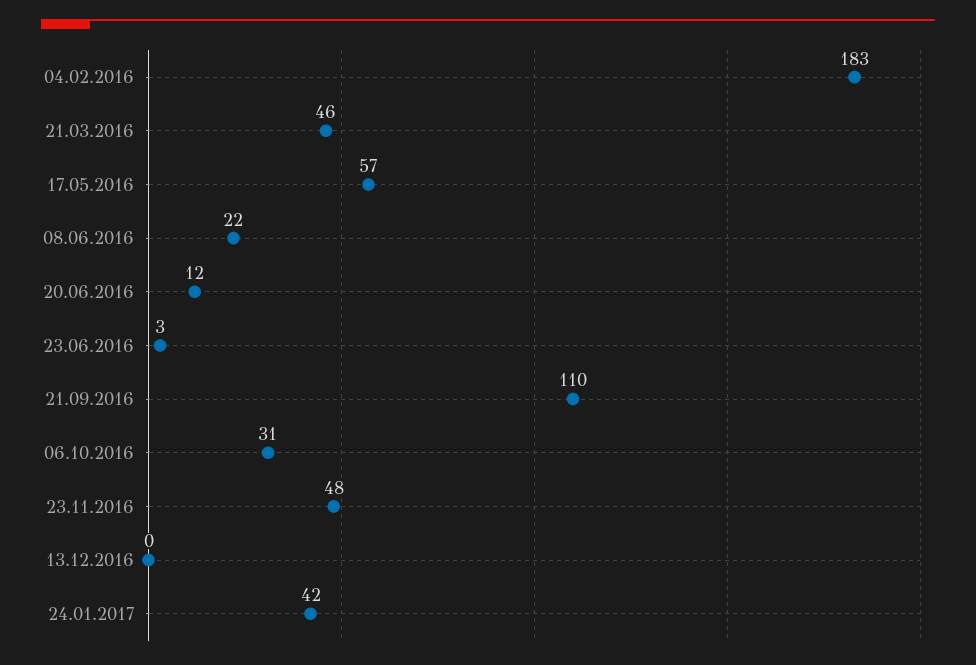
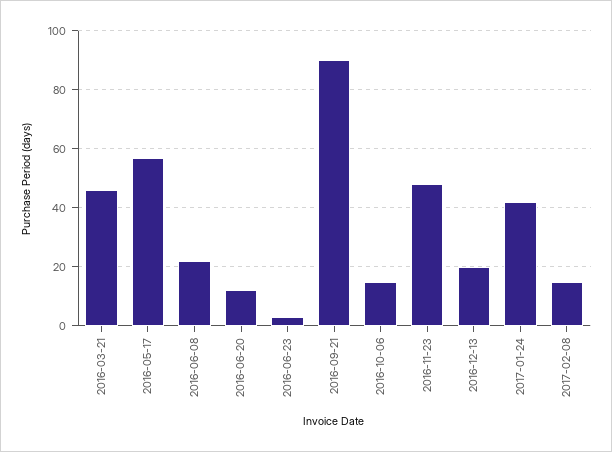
04.02.2016: 183 -> none
21.09.2016: 110 -> 90
06.10.2016: 31 -> 15
13.12.2016: 0 -> 20
2017-02-08: none -> 15

